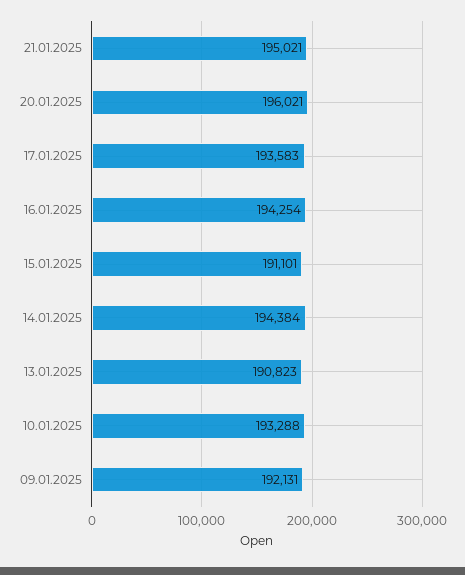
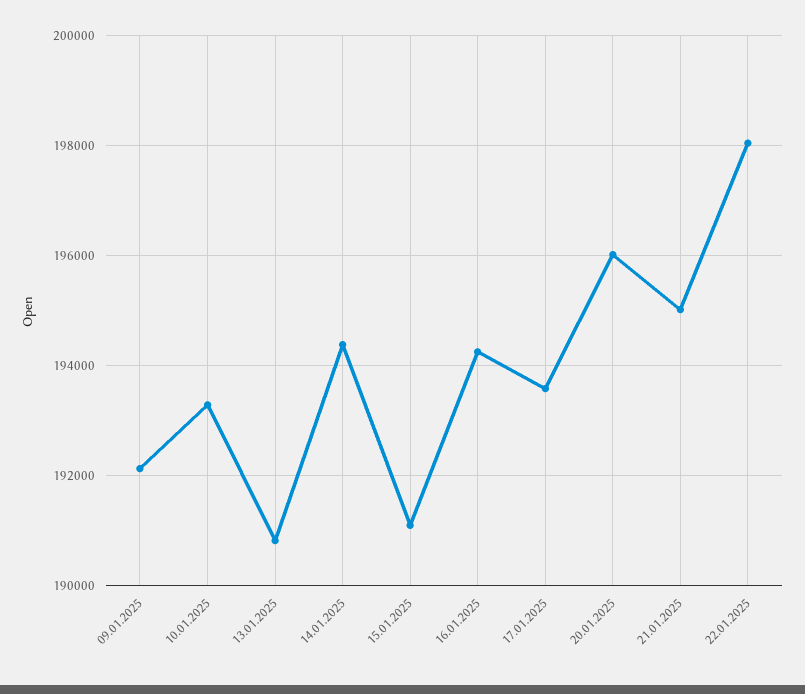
22.01.2025: none -> 198000

